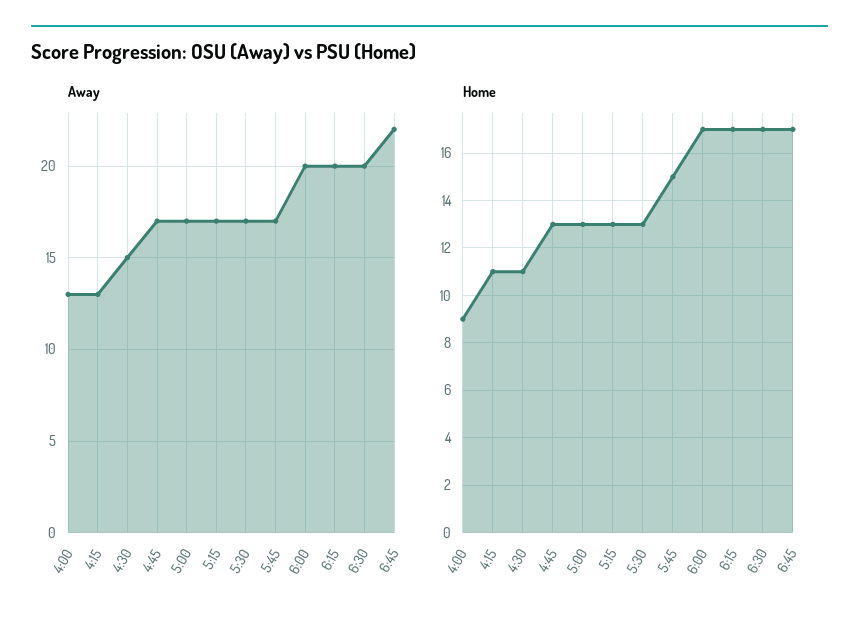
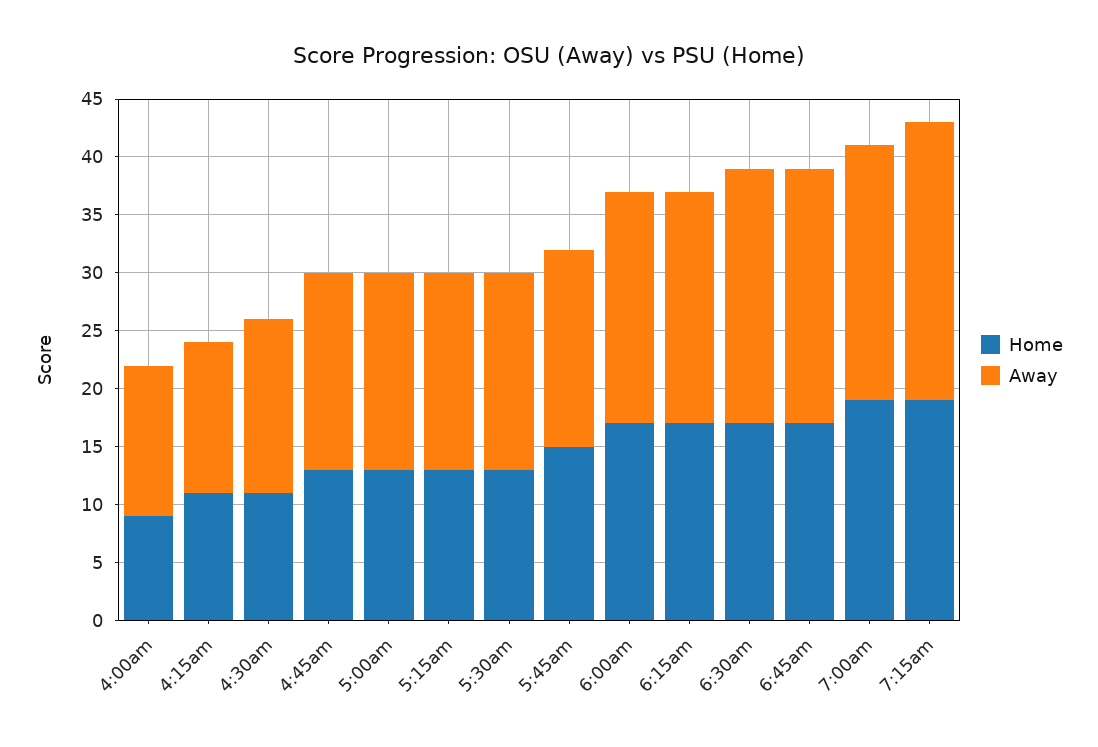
Away, 6:30: 20 -> 22
Home, 7:00am: none -> 19
Away, 7:00am: none -> 22
Home, 7:15am: none -> 19
Away, 7:15am: none -> 24

